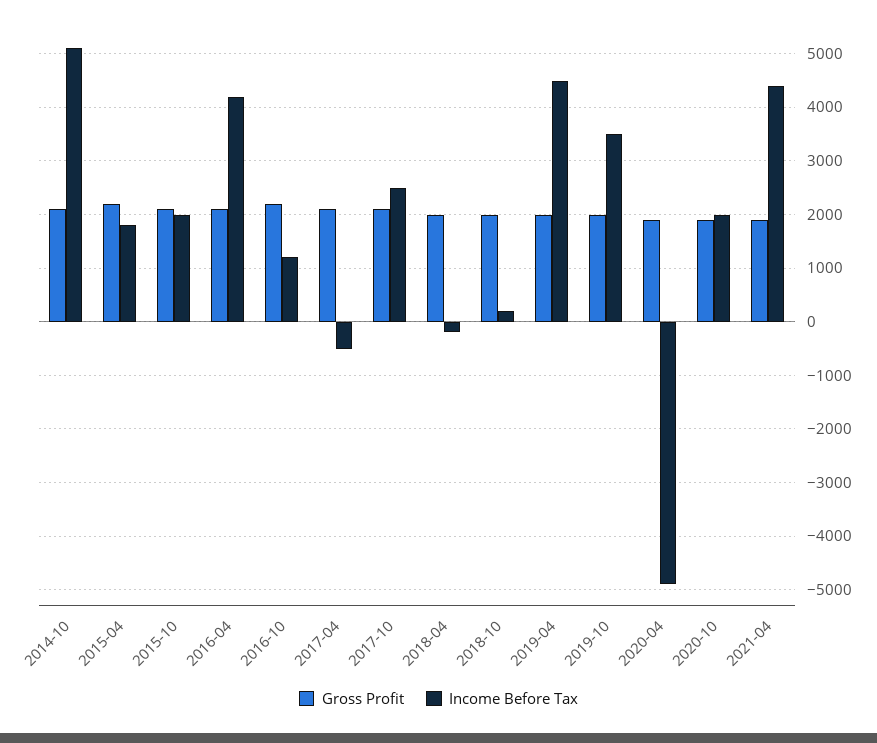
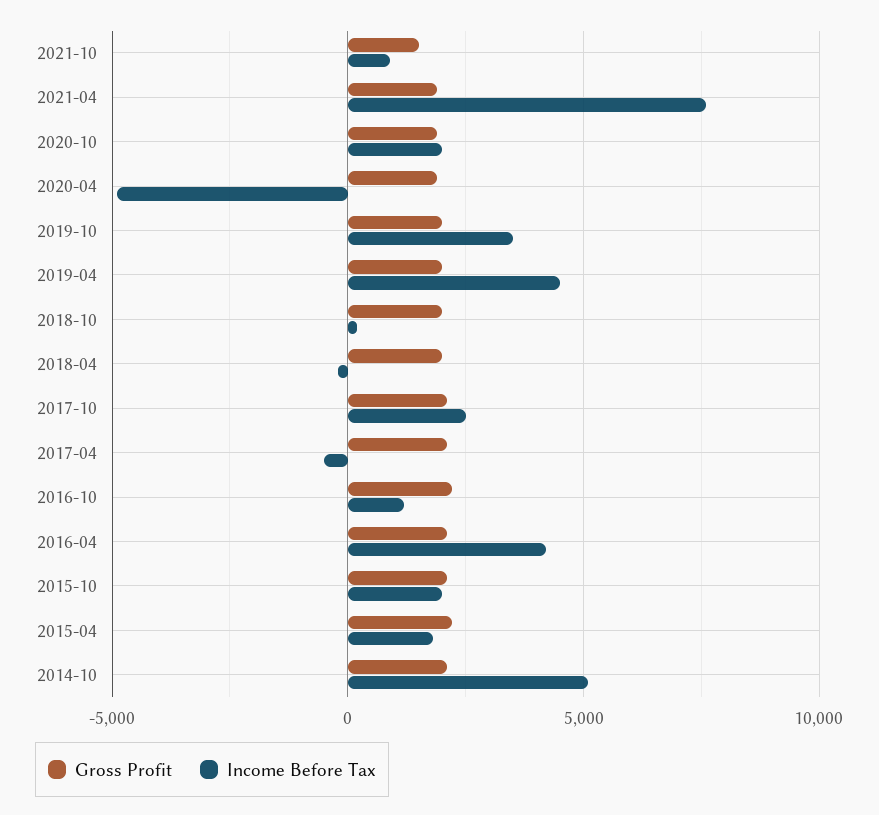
Income Before Tax, 2021-04: 4400 -> 7500
Gross Profit, 2021-10: none -> 1500
Income Before Tax, 2021-10: none -> 1000

